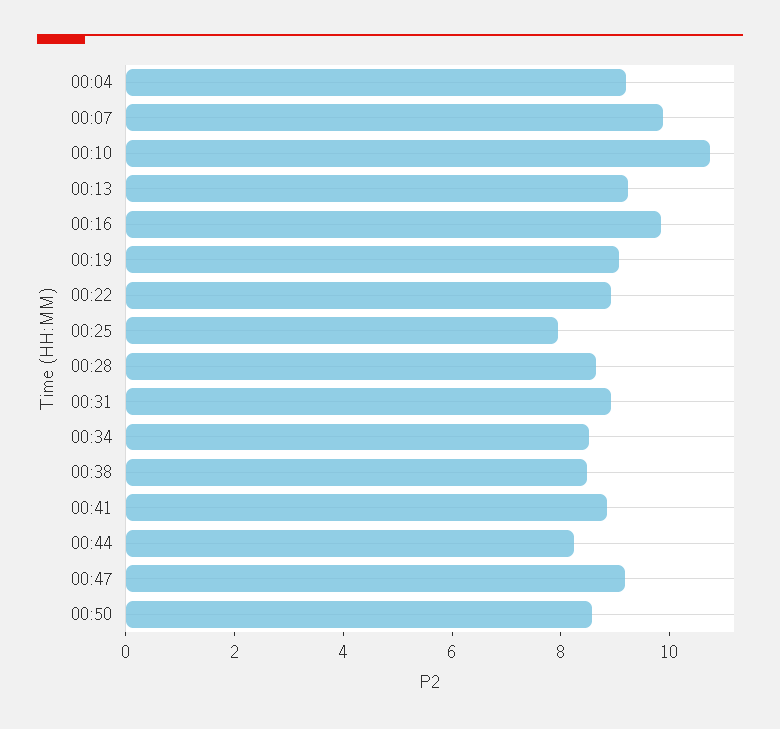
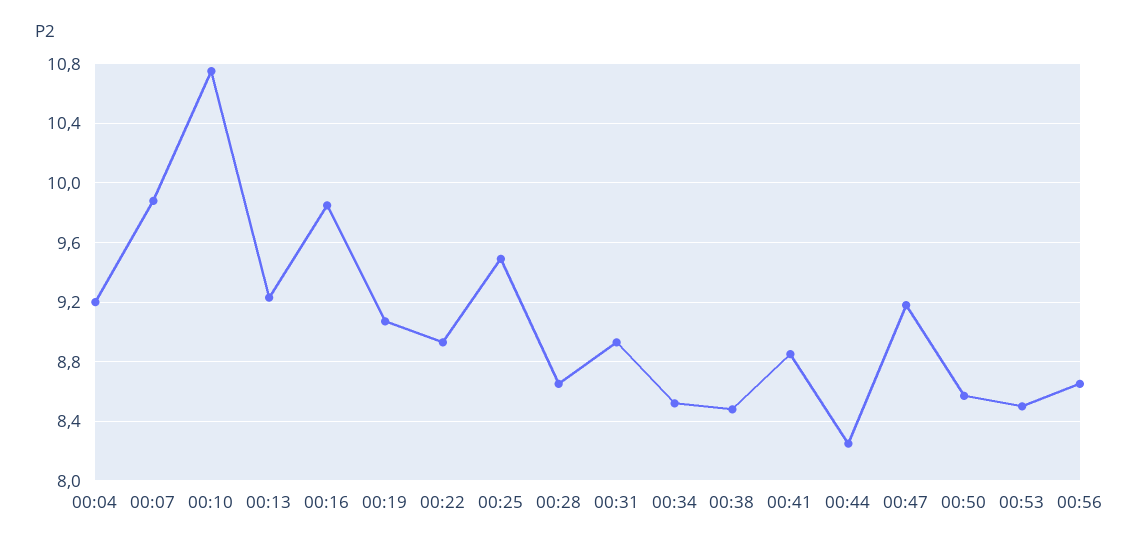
00:25: 8 -> 9.5
00:53: none -> 8.5
00:56: none -> 8.65

